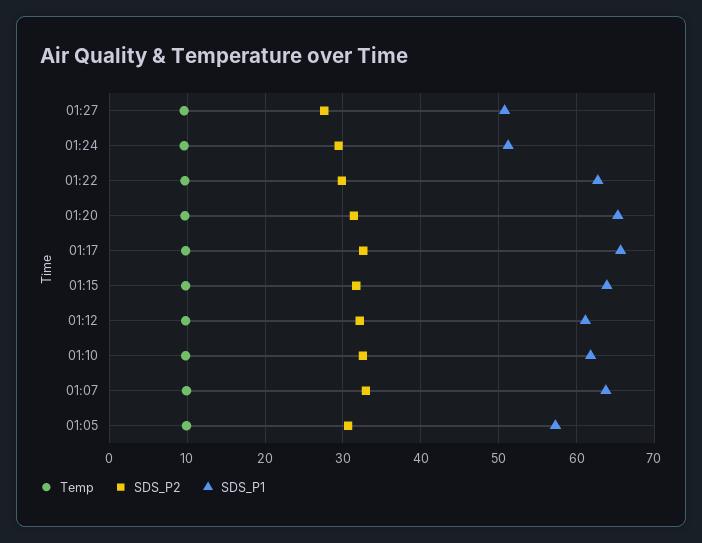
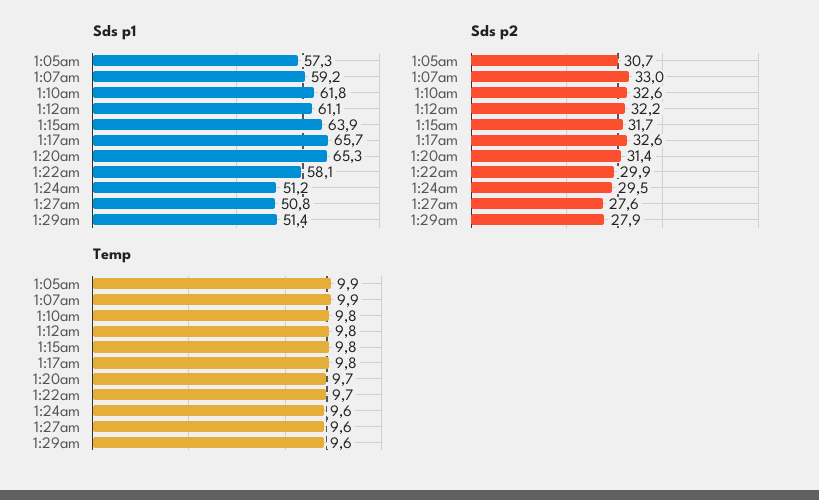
SDS_P1, 01:22: 63 -> 58.1
SDS_P1, 01:07: 64 -> 59.2
SDS_P1, 1:29am: none -> 51.4
SDS_P2, 1:29am: none -> 27.9
Temp, 1:29am: none -> 9.6

